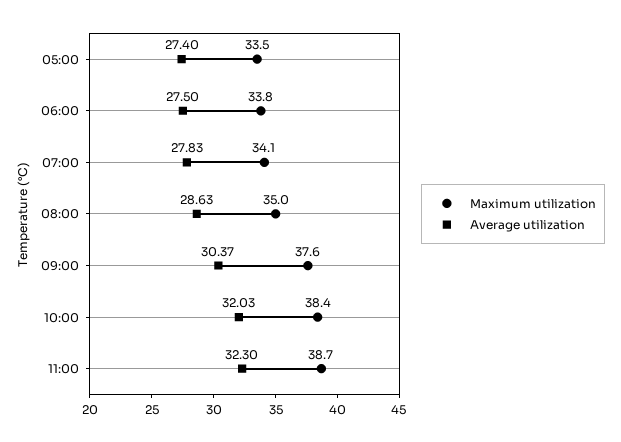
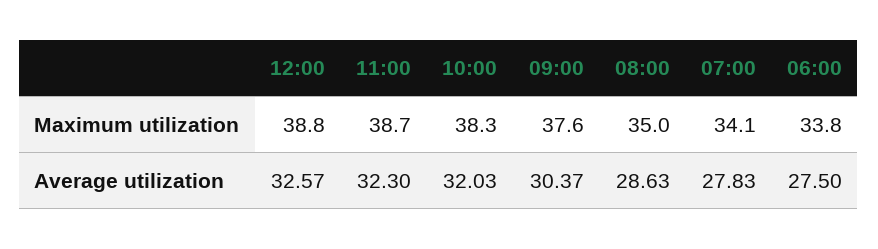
Maximum utilization, 05:00: 33.5 -> none
Average utilization, 05:00: 27.4 -> none
Maximum utilization, 10:00: 38.4 -> 38.3
Maximum utilization, 12:00: none -> 38.8
Average utilization, 12:00: none -> 32.57

